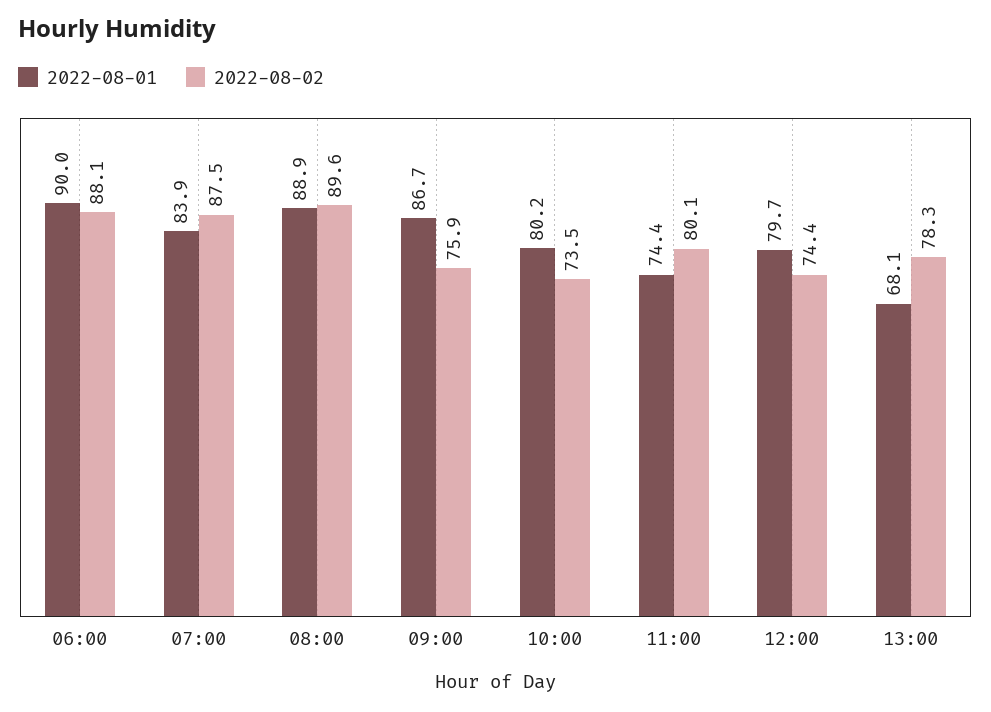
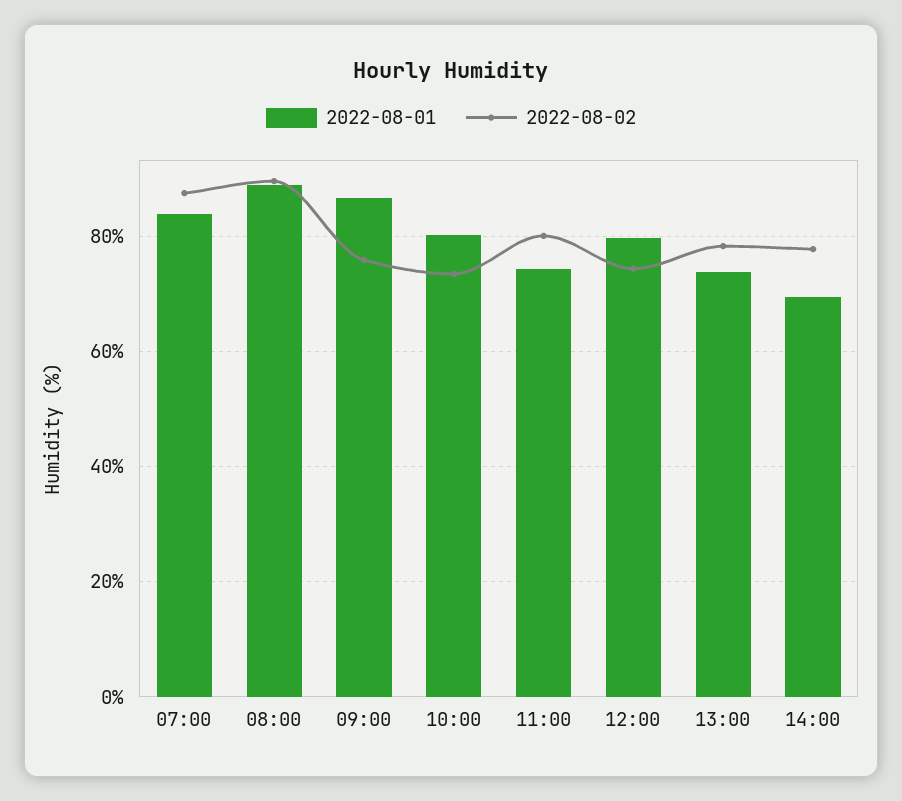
2022-08-01, 06:00: 90 -> none
2022-08-02, 06:00: 88.1 -> none
2022-08-01, 13:00: 68.1 -> 74
2022-08-01, 14:00: none -> 70
2022-08-02, 14:00: none -> 78

